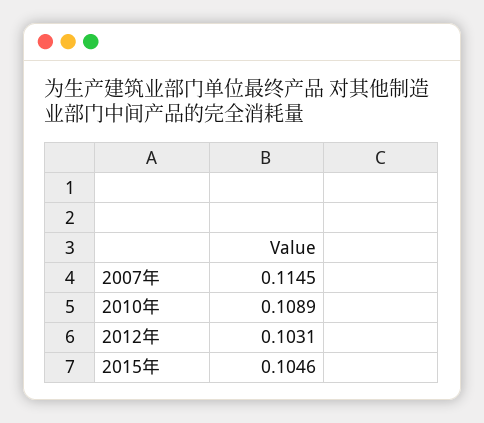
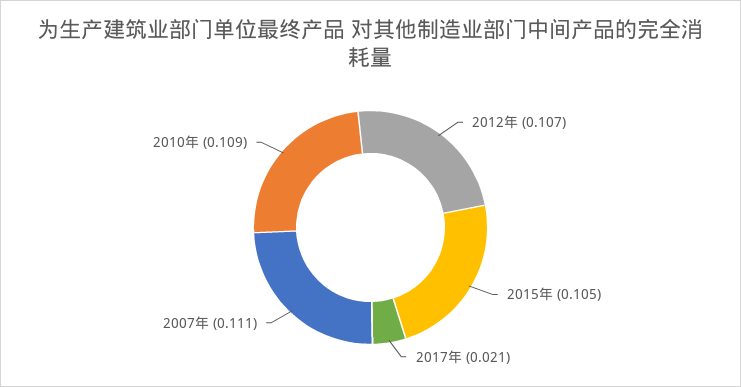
2007年: 0.1145 -> 0.111
2012年: 0.1031 -> 0.107
2017年: none -> 0.021

